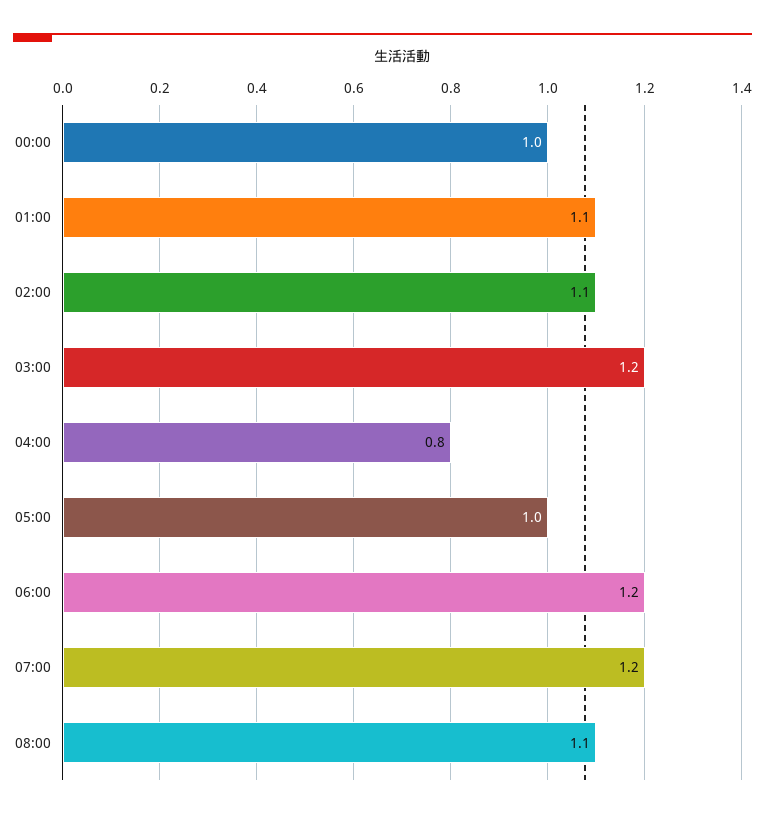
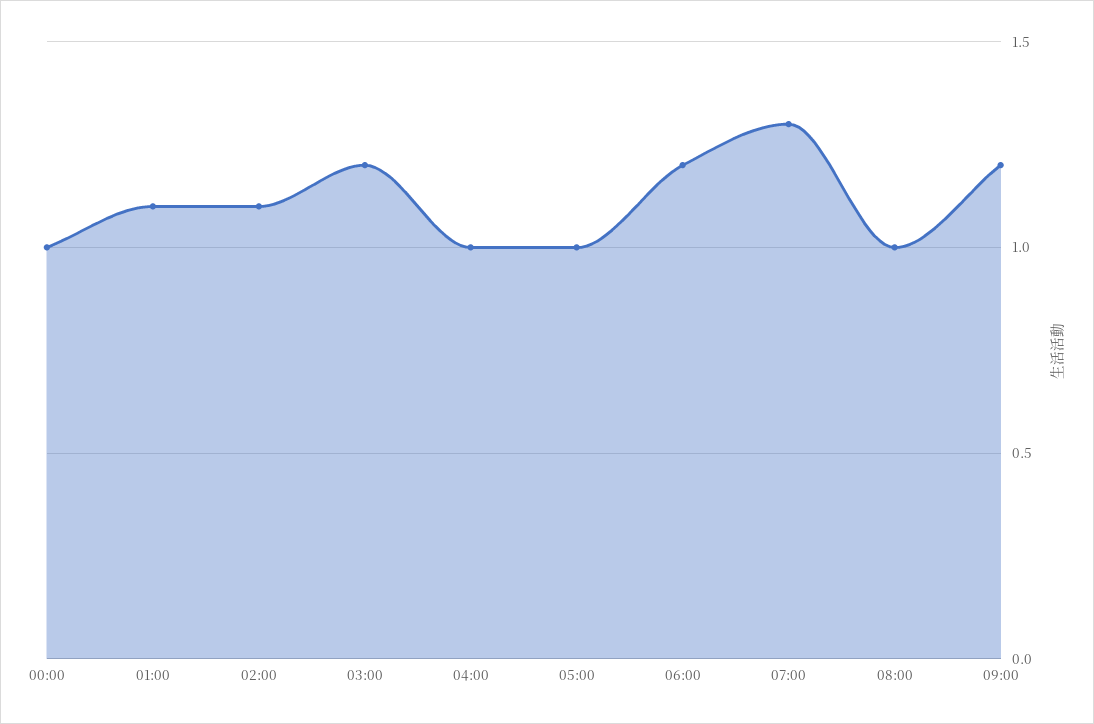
04:00: 0.8 -> 1
07:00: 1.2 -> 1.3
08:00: 1.1 -> 1
09:00: none -> 1.2

